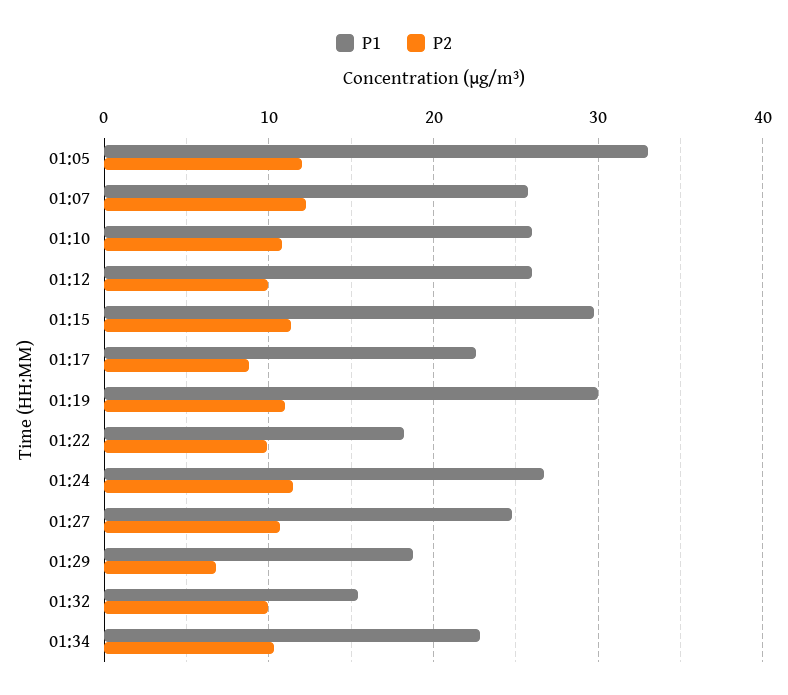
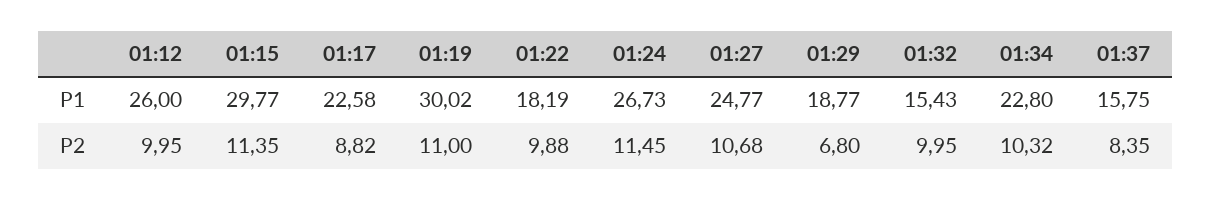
P1, 01:05: 33 -> none
P2, 01:05: 12 -> none
P1, 01:07: 26 -> none
P2, 01:07: 12 -> none
P1, 01:10: 26 -> none
P2, 01:10: 11 -> none
P1, 01:37: none -> 15.75
P2, 01:37: none -> 8.35

